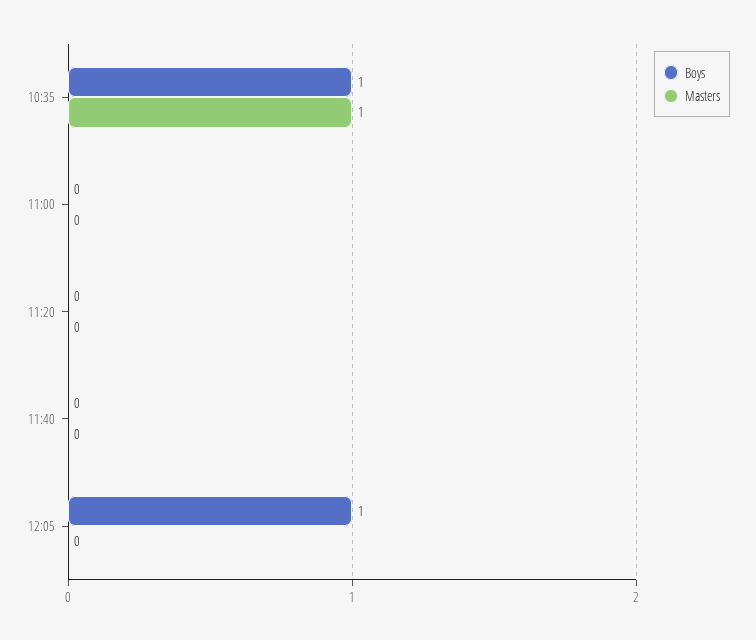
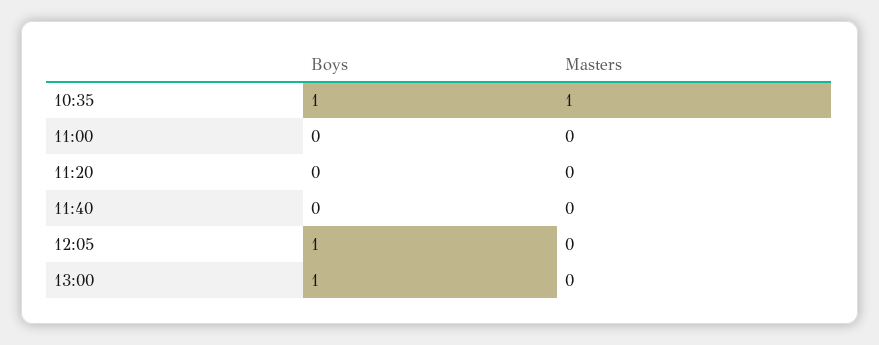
Boys, 13:00: none -> 1
Masters, 13:00: none -> 0

